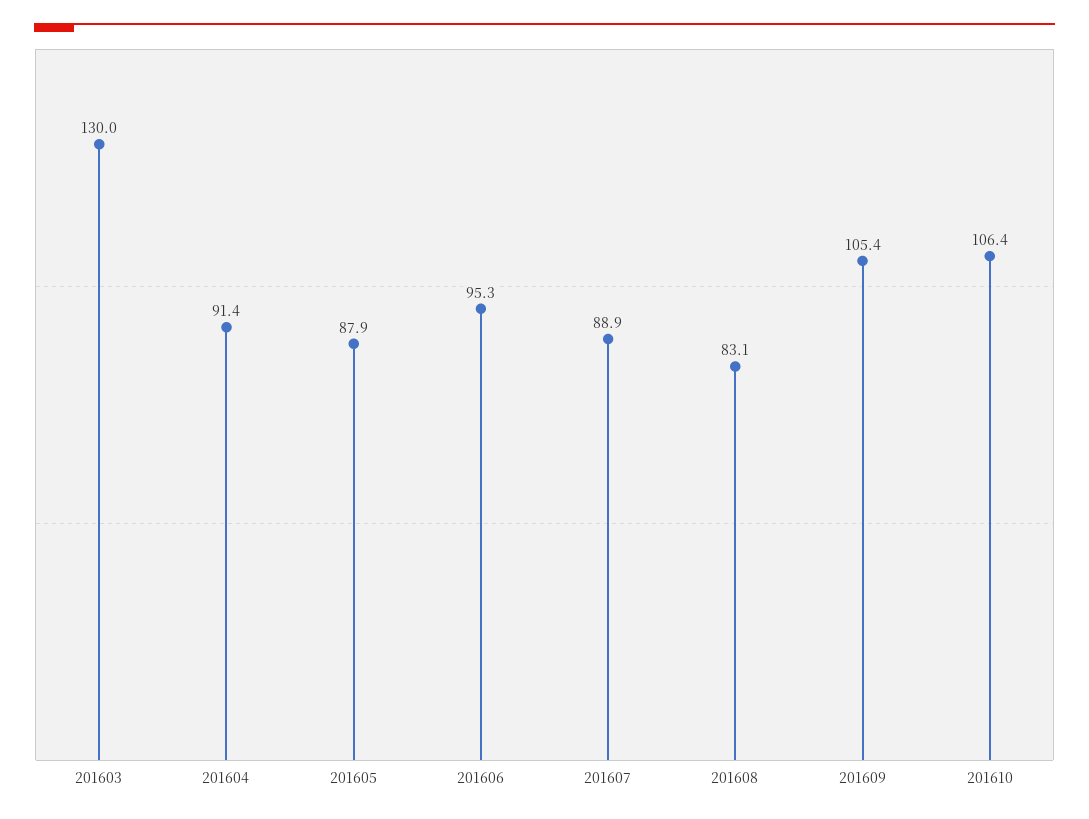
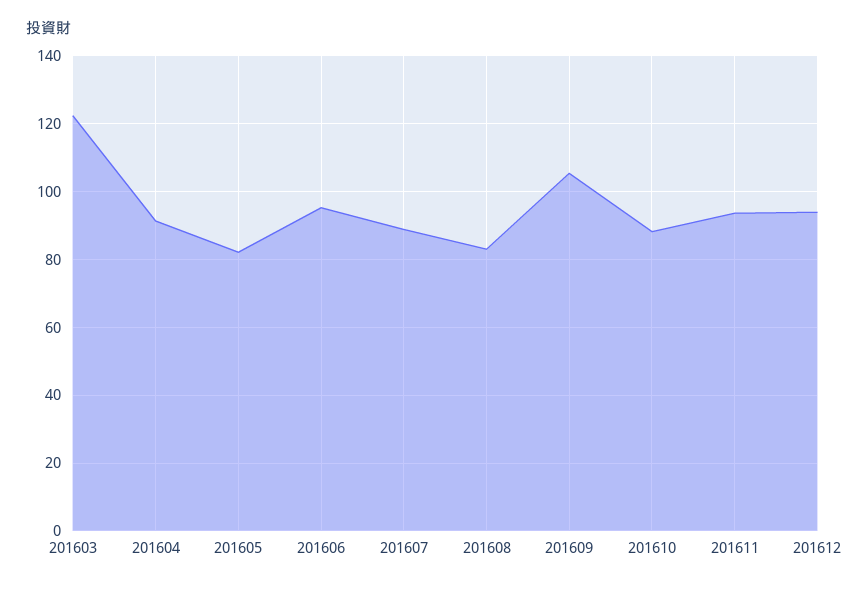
201603: 130 -> 122
201605: 87.9 -> 82
201610: 106.4 -> 88
201611: none -> 94
201612: none -> 94

